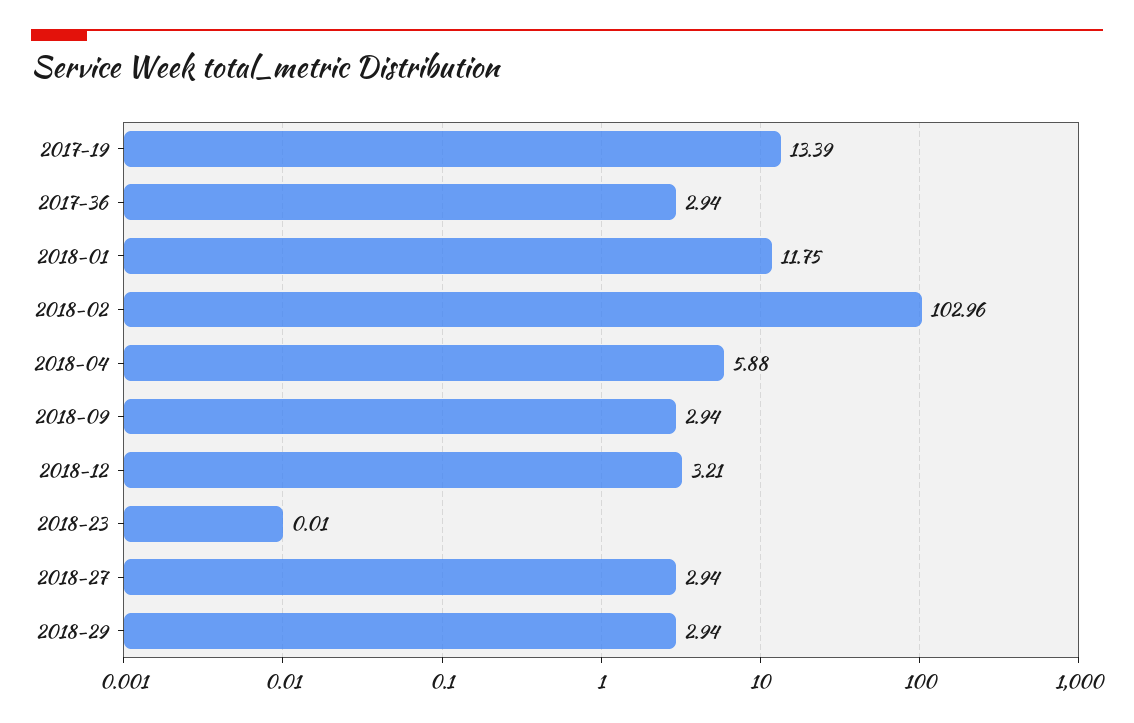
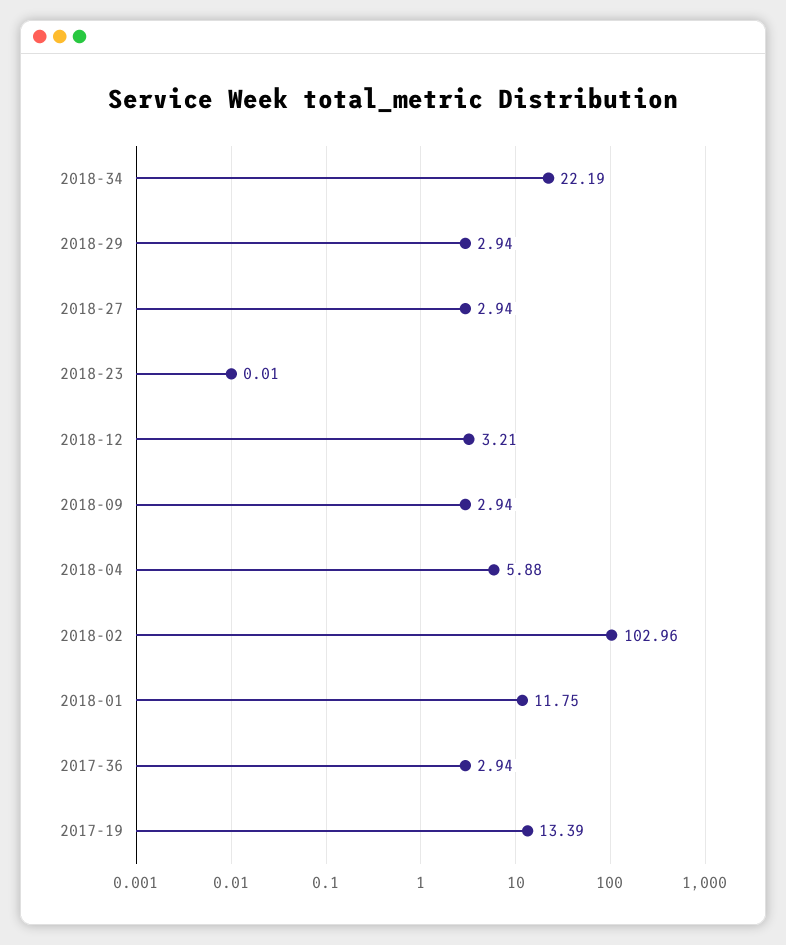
2018-34: none -> 22.19

